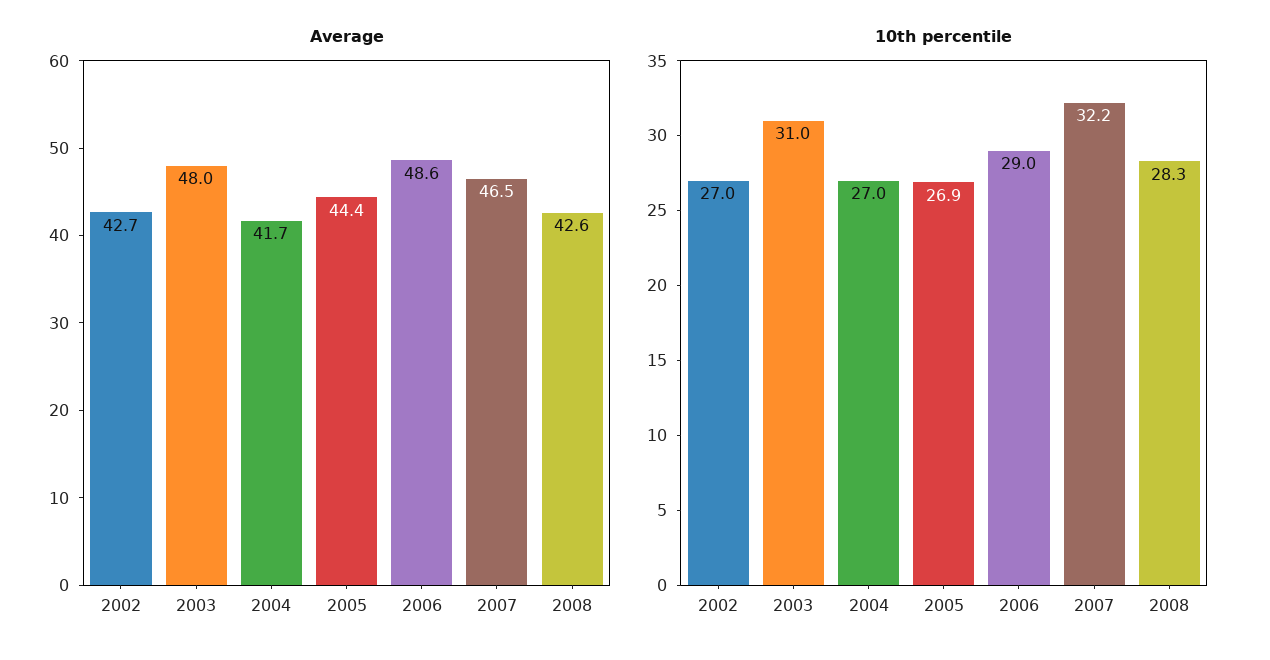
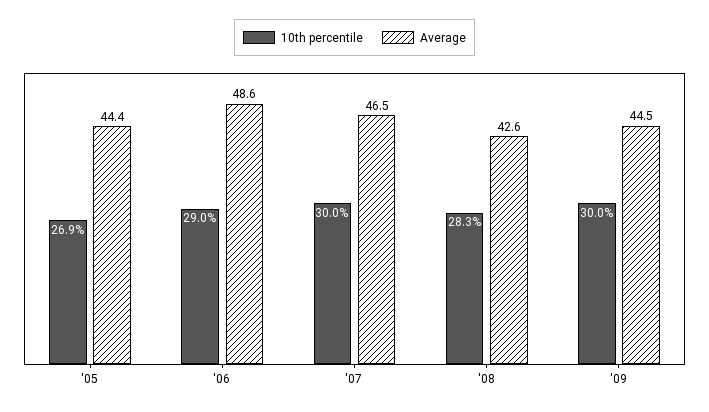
Average, 2002: 42.7 -> none
Average, 2003: 48 -> none
Average, 2004: 41.7 -> none
10th percentile, 2002: 27 -> none
10th percentile, 2003: 31 -> none
10th percentile, 2004: 27 -> none
10th percentile, 2007: 32.2 -> 30
10th percentile, '09: none -> 30
Average, '09: none -> 44.5

